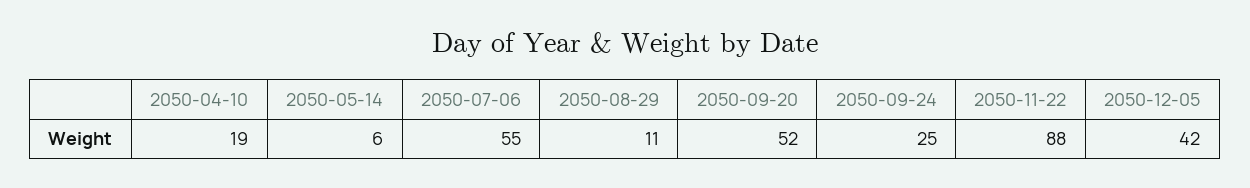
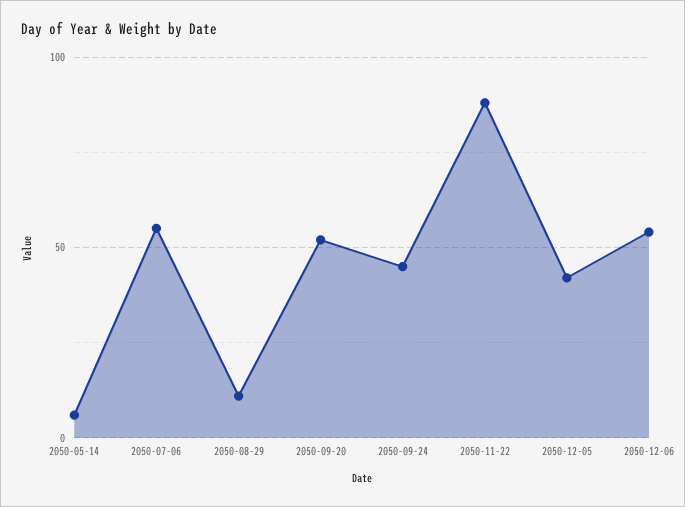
2050-04-10: 19 -> none
2050-09-24: 25 -> 45
2050-12-06: none -> 55

